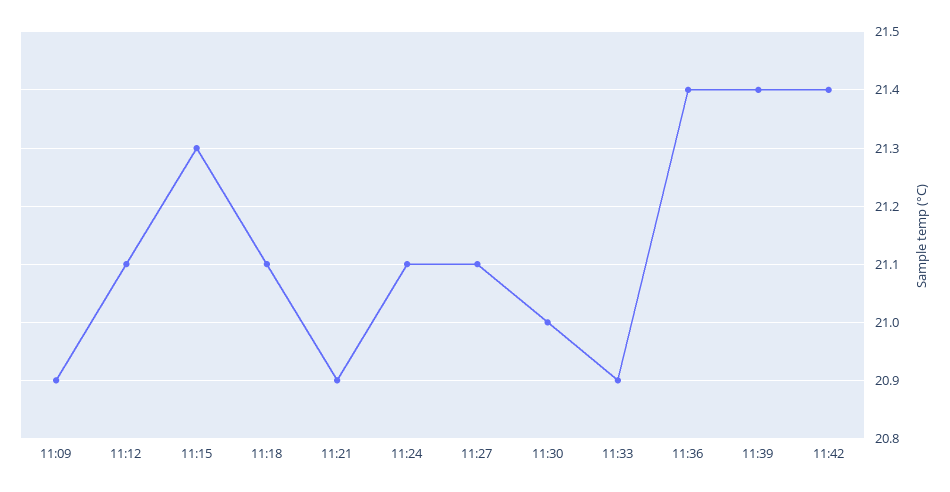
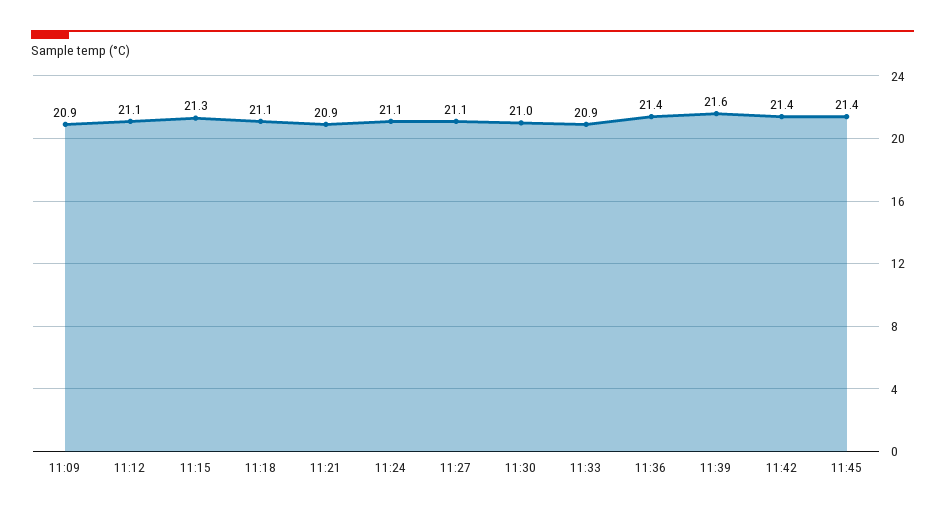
11:39: 21.4 -> 21.6
11:45: none -> 21.4

